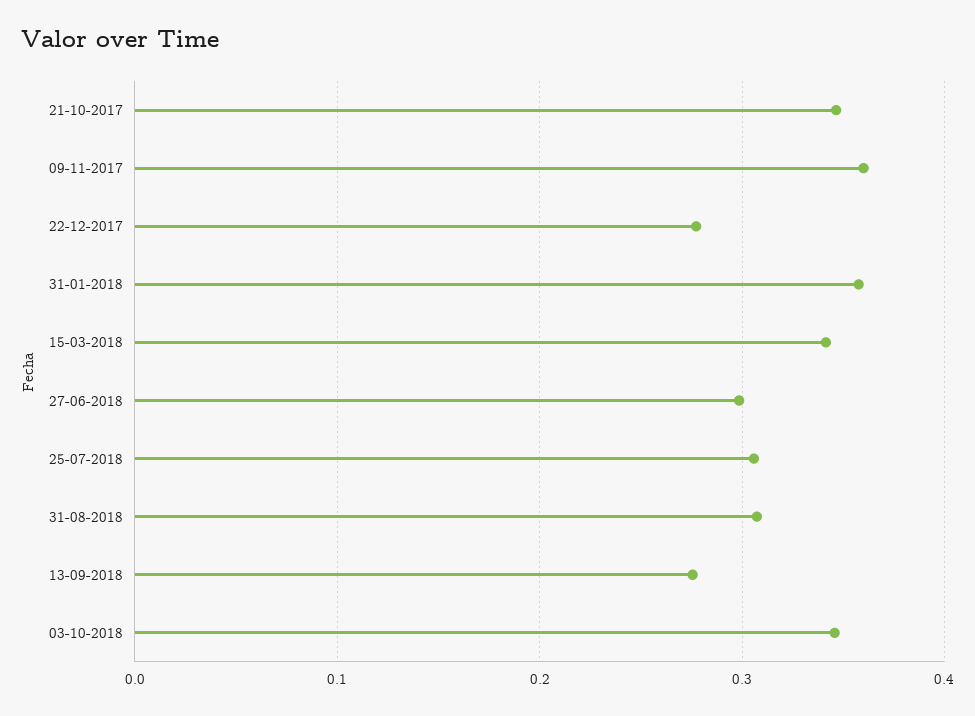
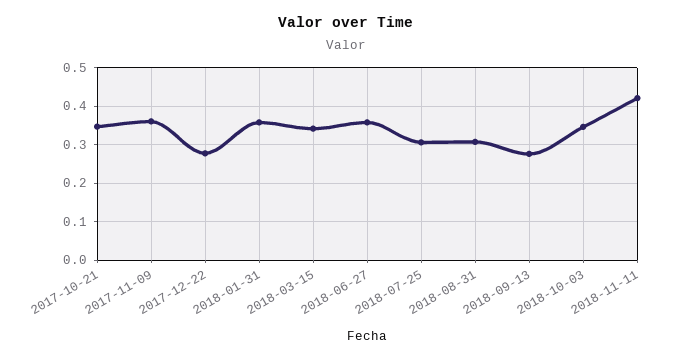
27-06-2018: 0.3 -> 0.36
2018-11-11: none -> 0.42

